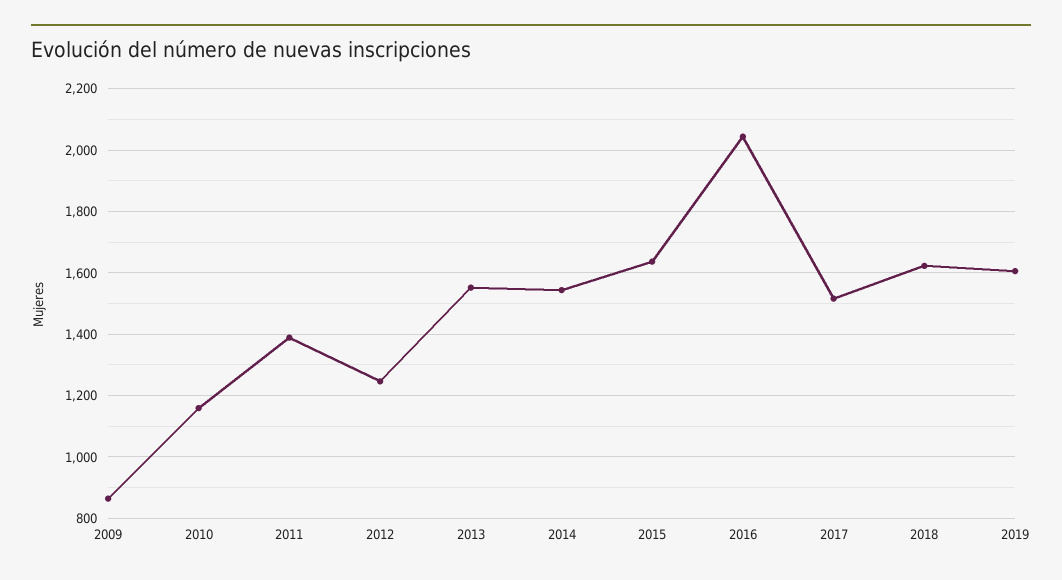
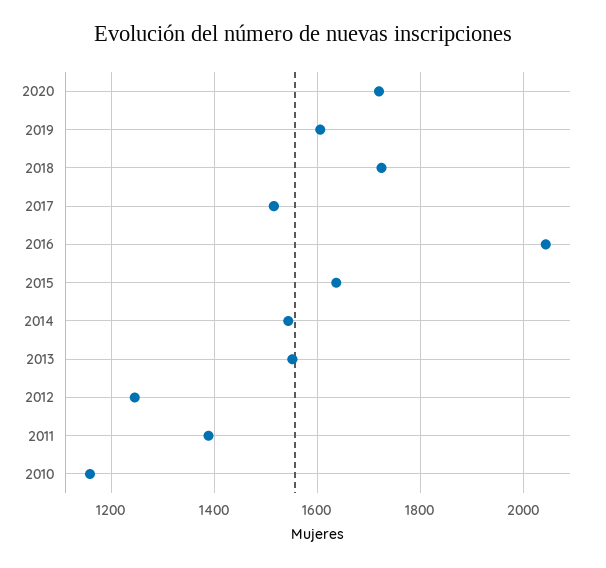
2009: 860 -> none
2018: 1620 -> 1720
2020: none -> 1720

